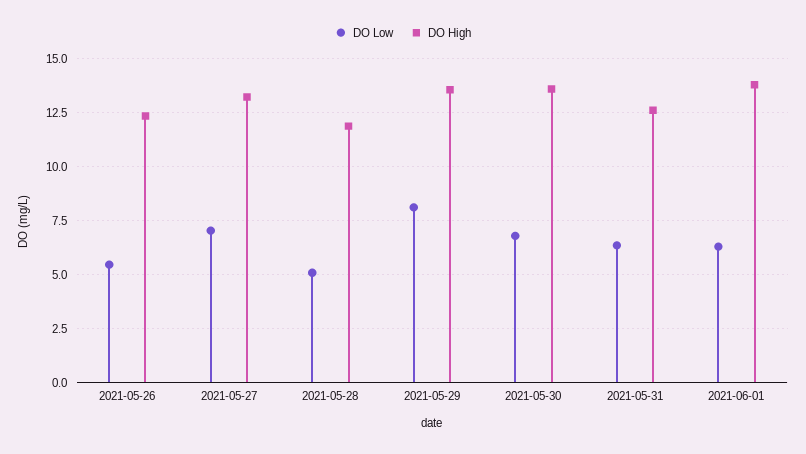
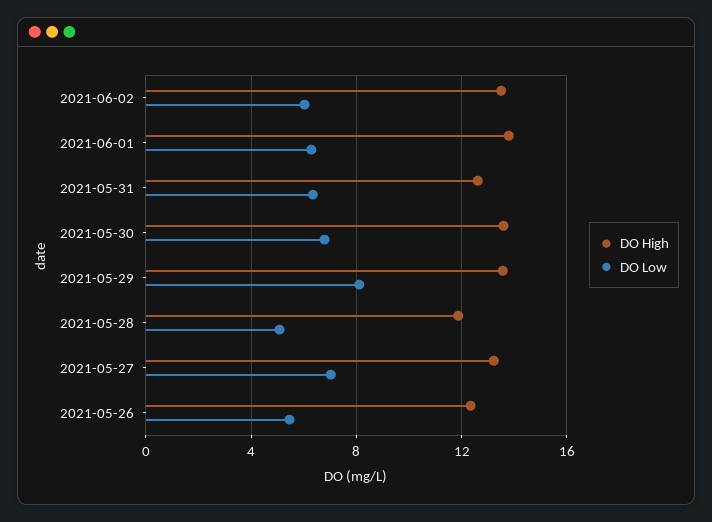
DO High, 2021-06-02: none -> 13.5
DO Low, 2021-06-02: none -> 6

